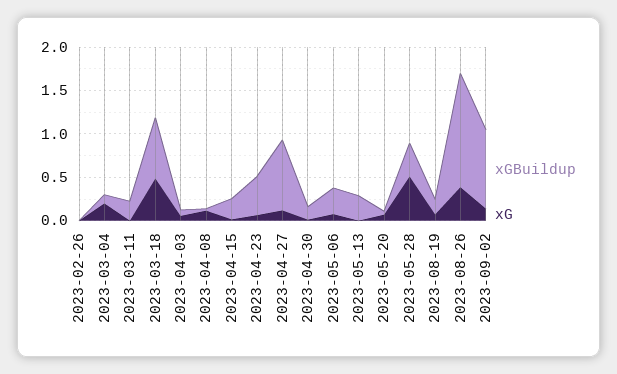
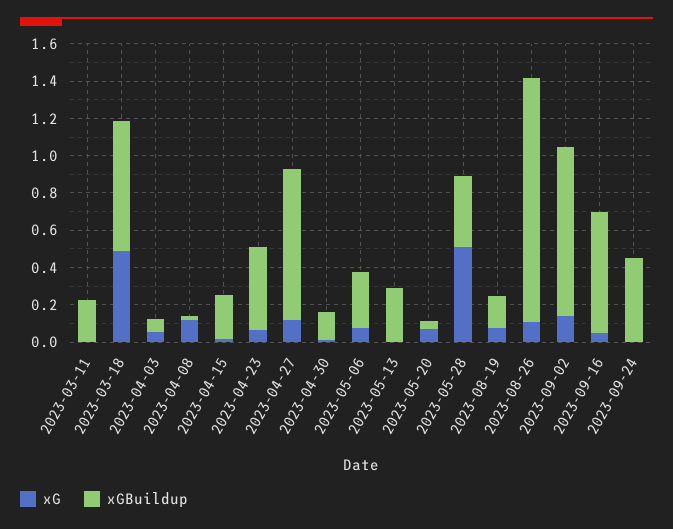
xGBuildup, 2023-02-26: 0 -> none
xG, 2023-02-26: 0 -> none
xGBuildup, 2023-03-04: 0.1 -> none
xG, 2023-03-04: 0.2 -> none
xG, 2023-08-26: 0.4 -> 0.1
xG, 2023-09-16: none -> 0.05
xGBuildup, 2023-09-16: none -> 0.65
xG, 2023-09-24: none -> 0
xGBuildup, 2023-09-24: none -> 0.45

